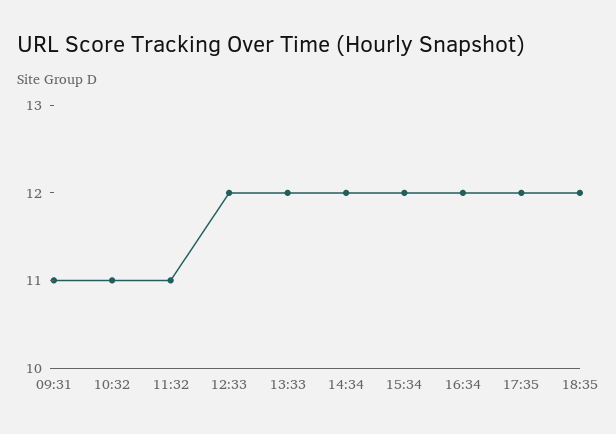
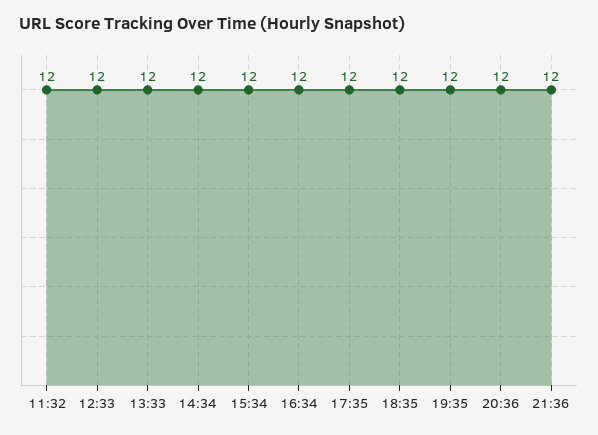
09:31: 11 -> none
10:32: 11 -> none
11:32: 11 -> 12
19:35: none -> 12
20:36: none -> 12
21:36: none -> 12

